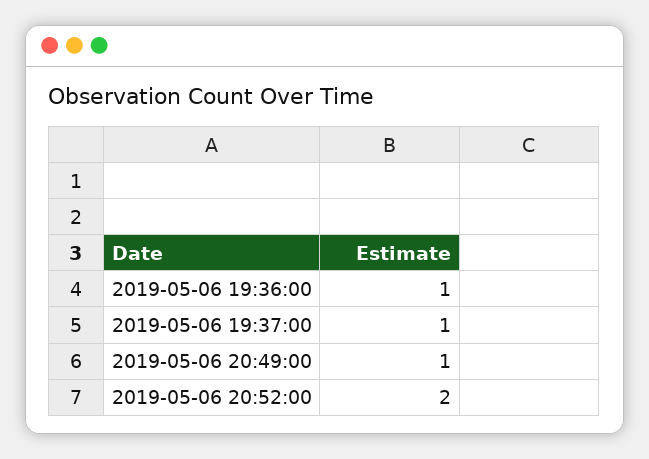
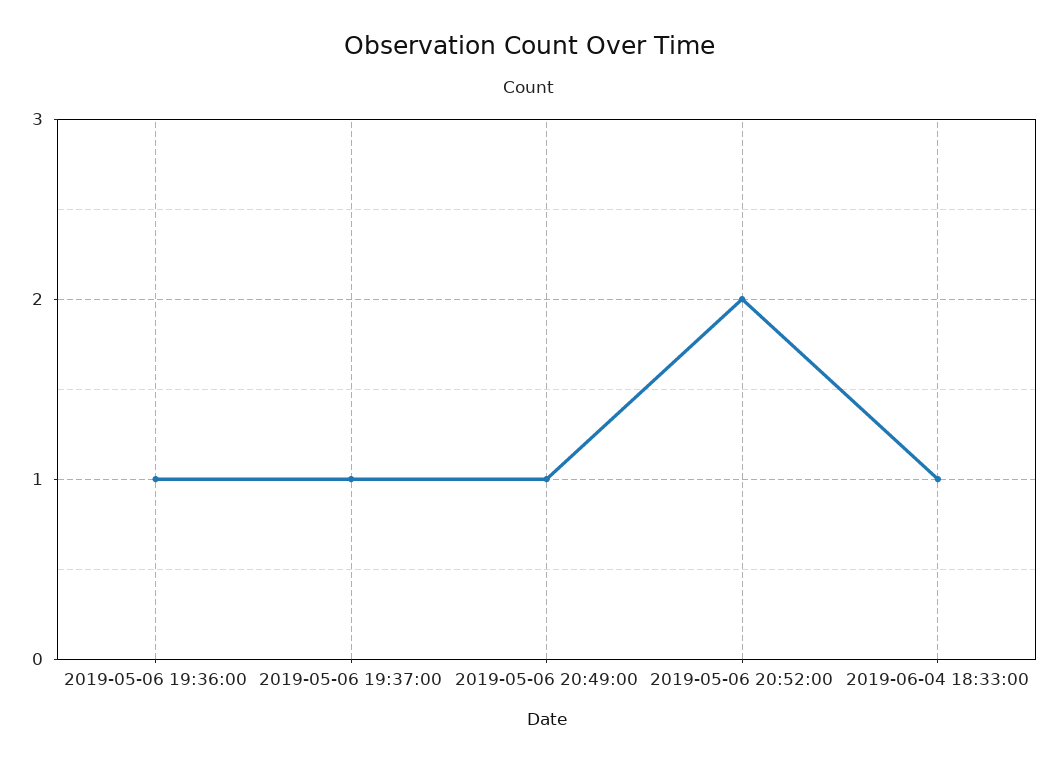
2019-06-04 18:33:00: none -> 1

